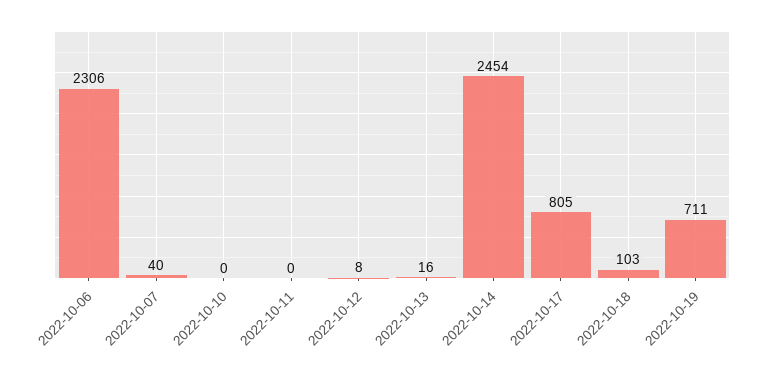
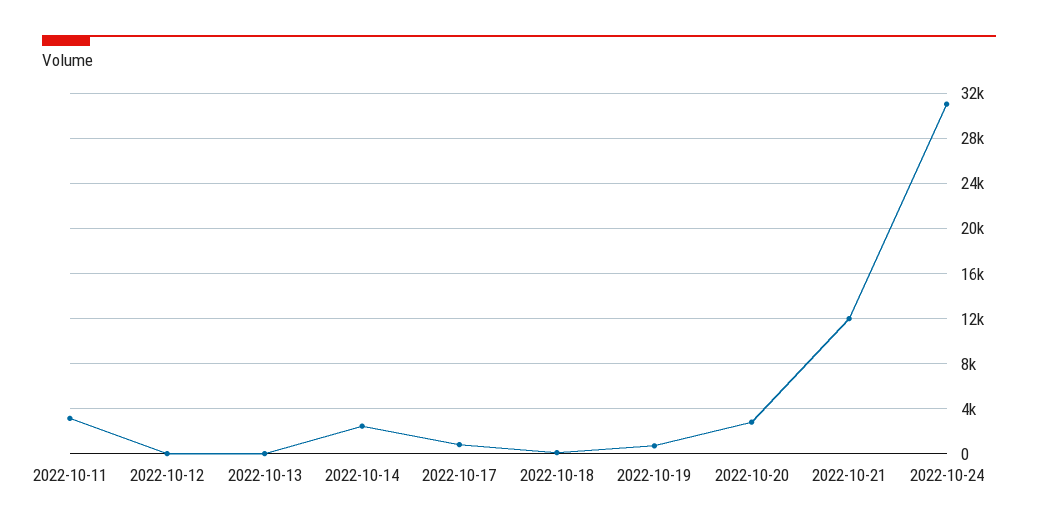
2022-10-06: 2306 -> none
2022-10-07: 40 -> none
2022-10-10: 0 -> none
2022-10-11: 0 -> 3000
2022-10-20: none -> 3000
2022-10-21: none -> 12000
2022-10-24: none -> 31000

